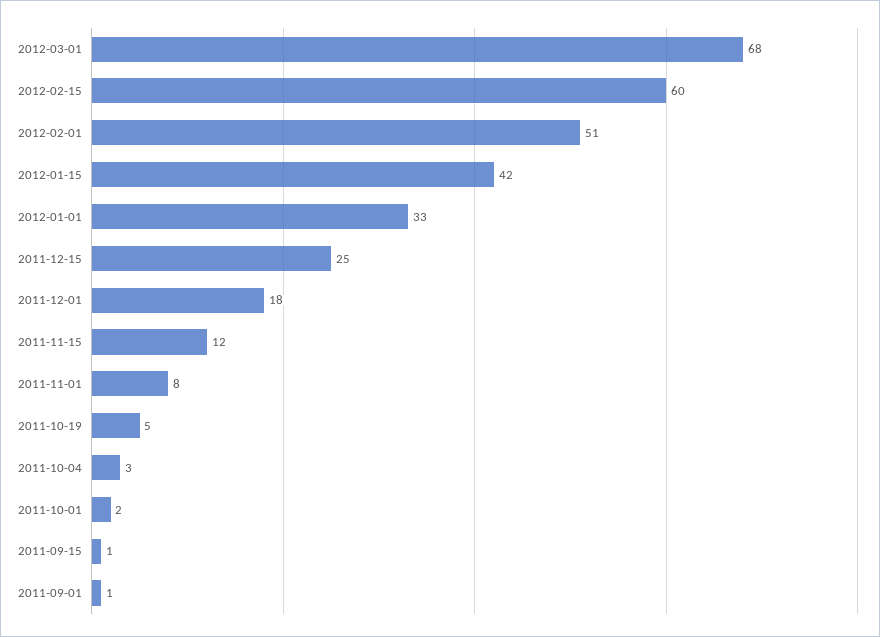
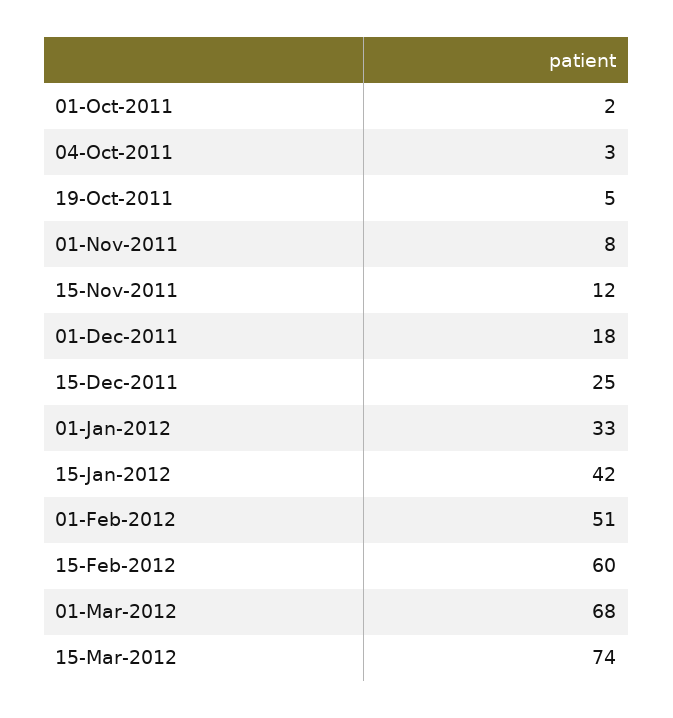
2011-09-15: 1 -> none
2011-09-01: 1 -> none
15-Mar-2012: none -> 74

